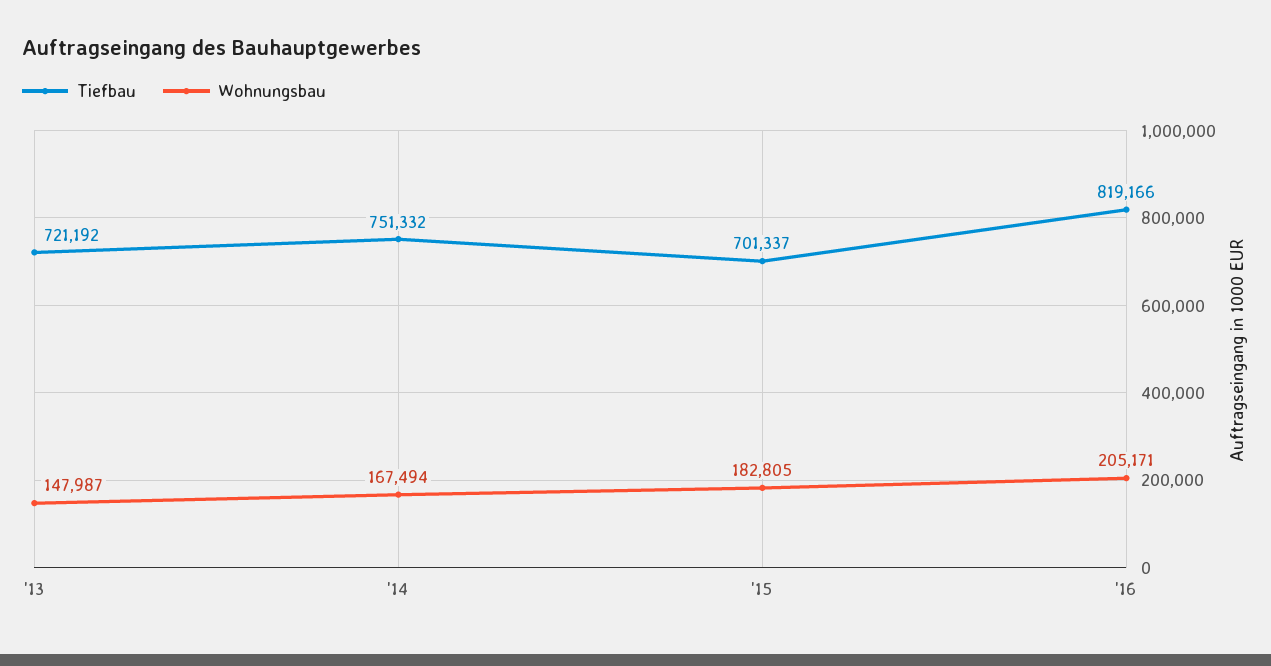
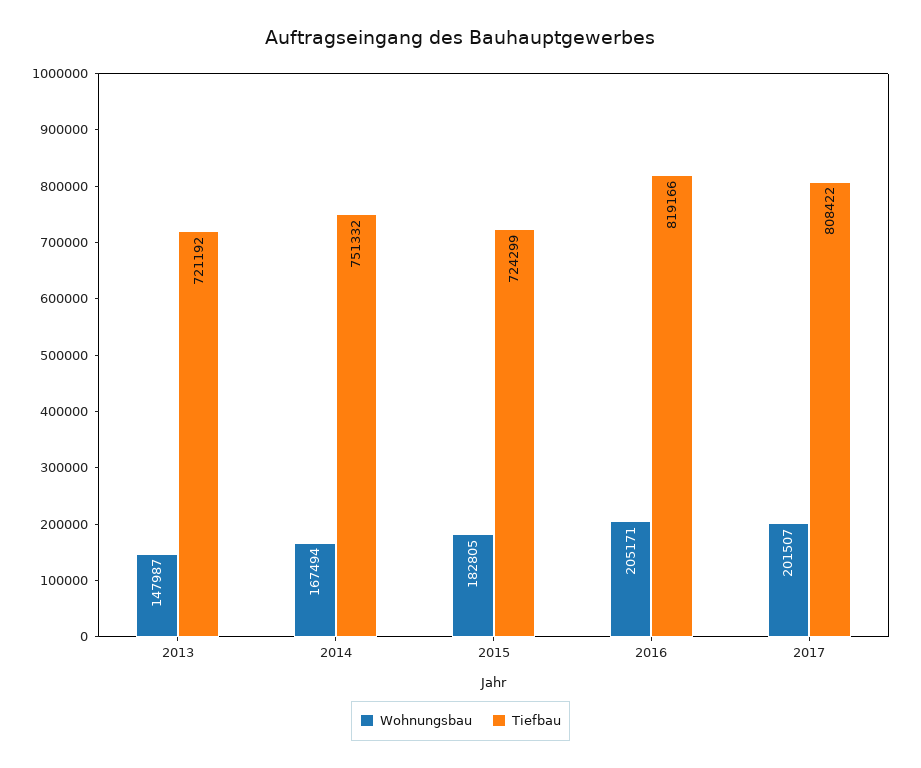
Tiefbau, '15: 701337 -> 724299
Wohnungsbau, 2017: none -> 201507
Tiefbau, 2017: none -> 808422

